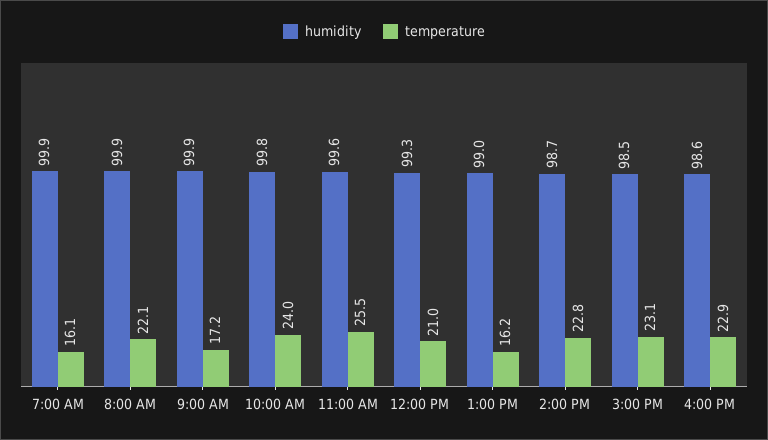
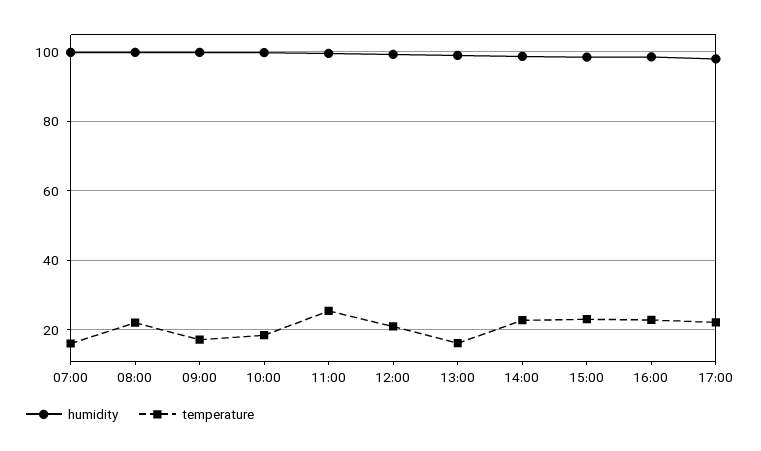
temperature, 10:00 AM: 24 -> 18
humidity, 17:00: none -> 98
temperature, 17:00: none -> 22

